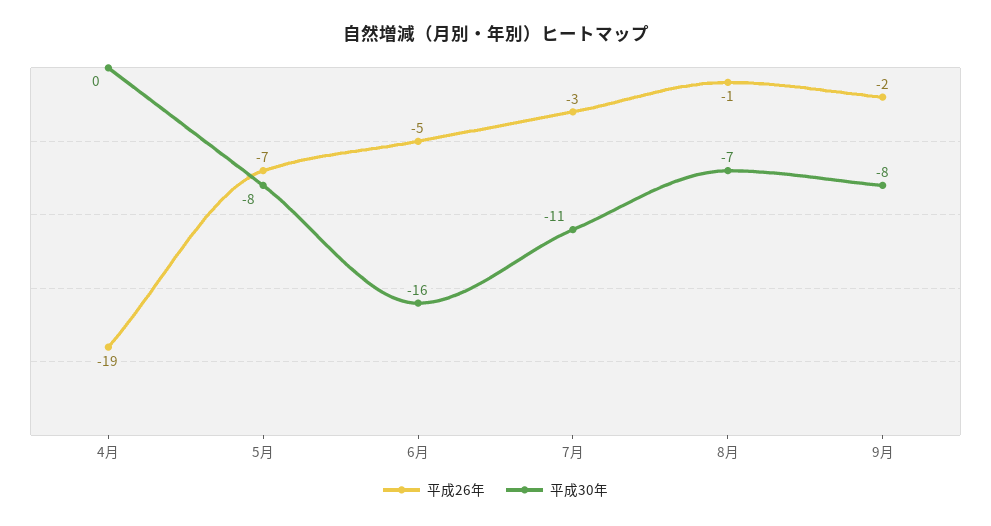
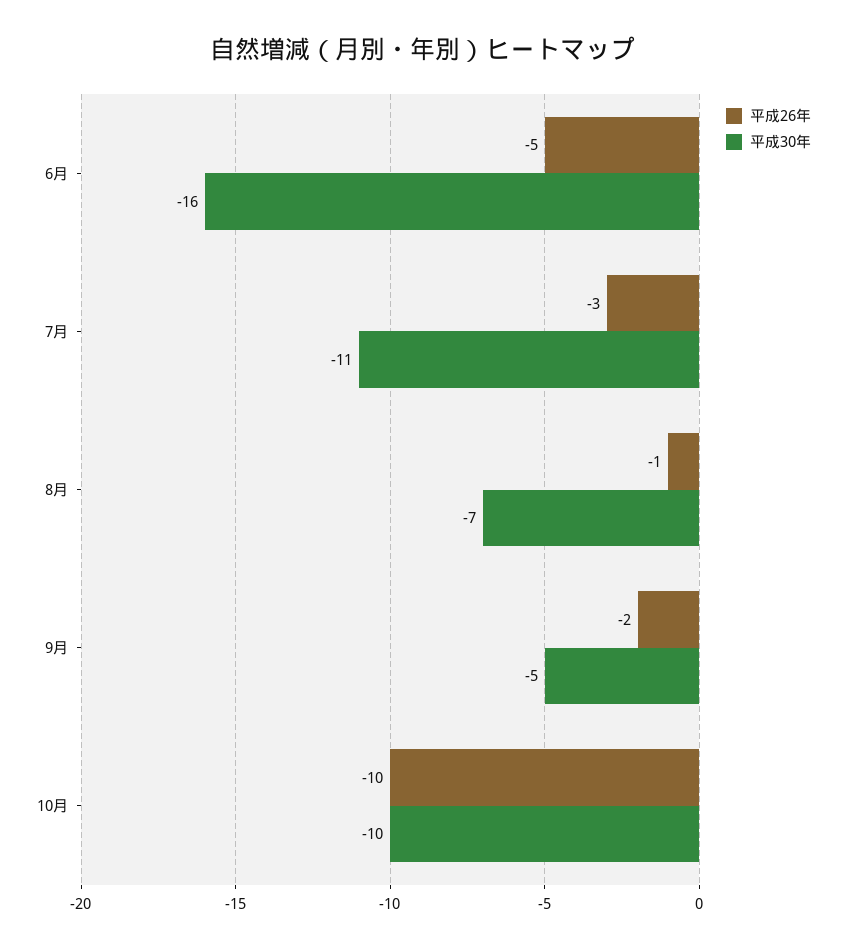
平成26年, 4月: -19 -> none
平成30年, 4月: 0 -> none
平成26年, 5月: -7 -> none
平成30年, 5月: -8 -> none
平成30年, 9月: -8 -> -5
平成26年, 10月: none -> -10
平成30年, 10月: none -> -10

